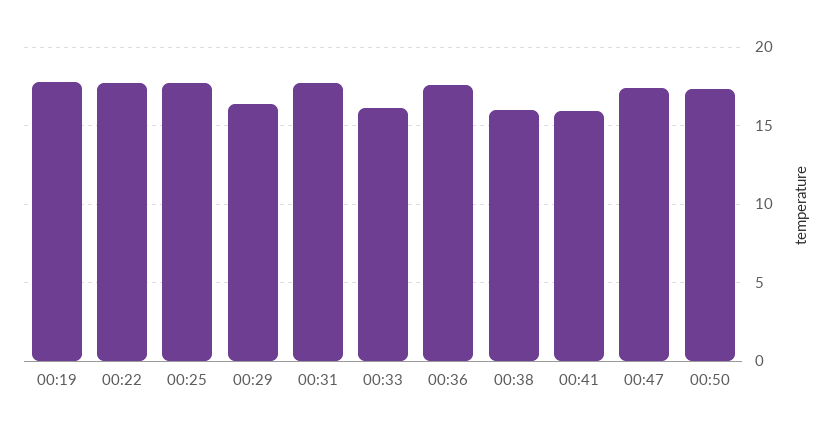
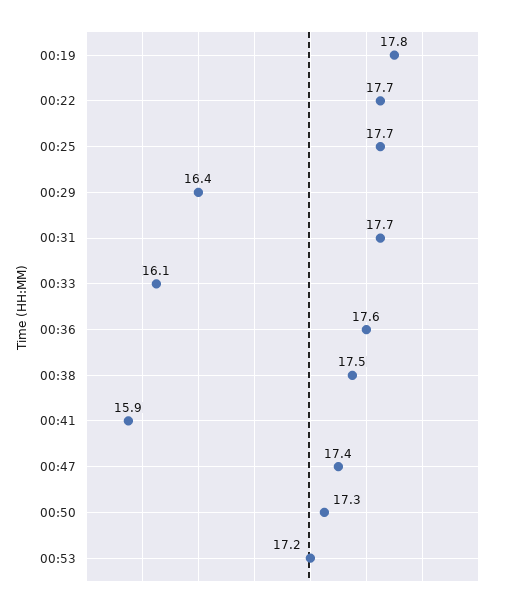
00:38: 16 -> 17.5
00:53: none -> 17.2

